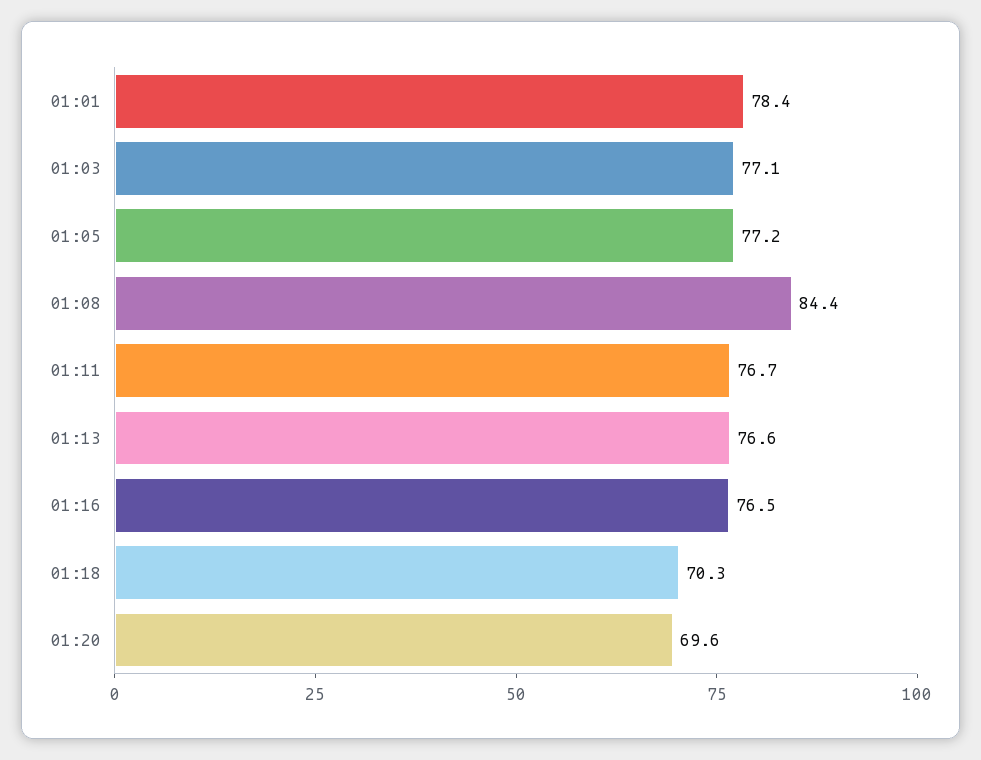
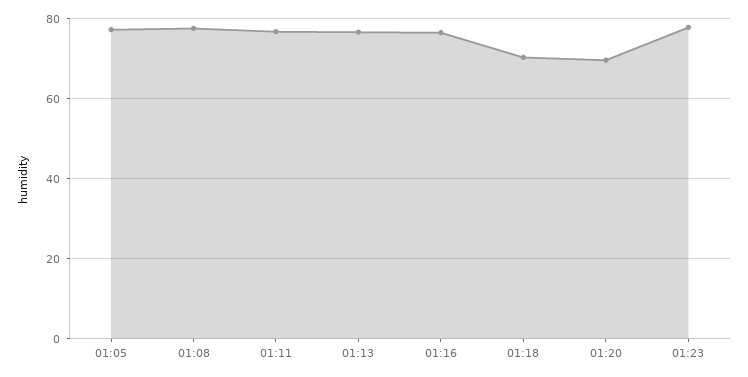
01:01: 78.4 -> none
01:03: 77.1 -> none
01:08: 84.4 -> 78
01:23: none -> 78

